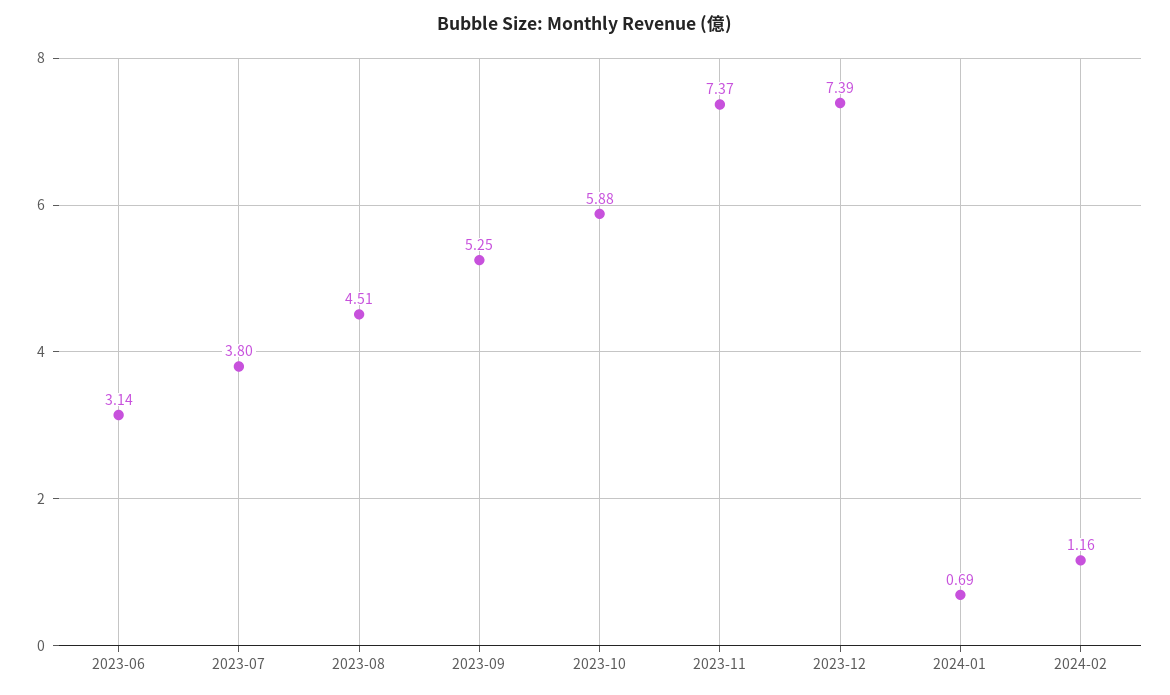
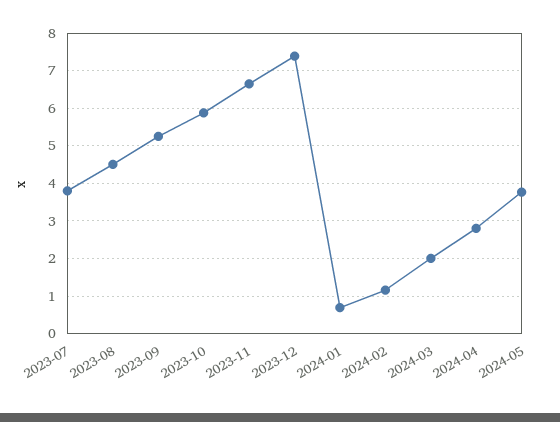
2023-06: 3.14 -> none
2023-11: 7.37 -> 6.6
2024-03: none -> 2
2024-04: none -> 2.8
2024-05: none -> 3.8

